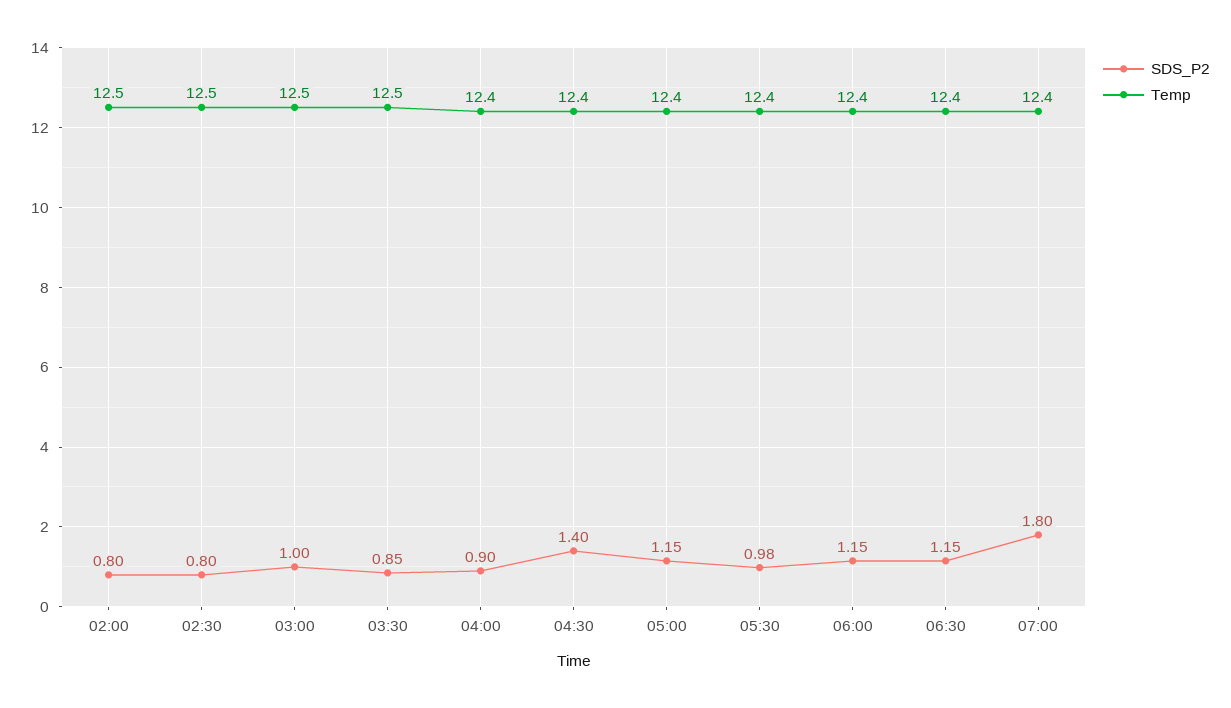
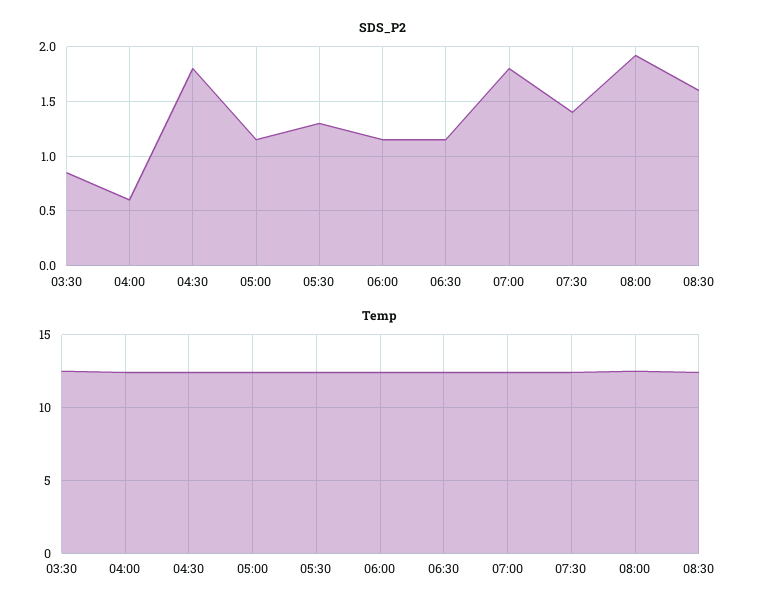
SDS_P2, 02:00: 0.8 -> none
Temp, 02:00: 12.5 -> none
SDS_P2, 02:30: 0.8 -> none
Temp, 02:30: 12.5 -> none
SDS_P2, 03:00: 1 -> none
Temp, 03:00: 12.5 -> none
SDS_P2, 04:00: 0.9 -> 0.6
SDS_P2, 04:30: 1.4 -> 1.8
SDS_P2, 05:30: 0.98 -> 1.3
SDS_P2, 07:30: none -> 1.4
SDS_P2, 08:00: none -> 1.9
SDS_P2, 08:30: none -> 1.6
Temp, 07:30: none -> 12.5
Temp, 08:00: none -> 12.5
Temp, 08:30: none -> 12.5

